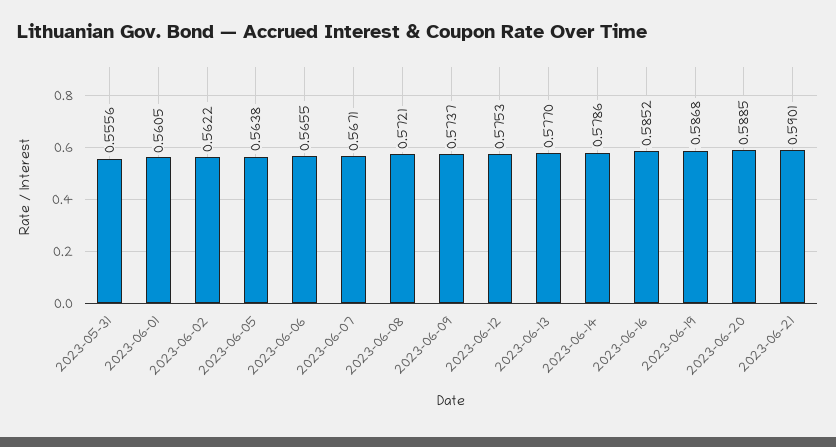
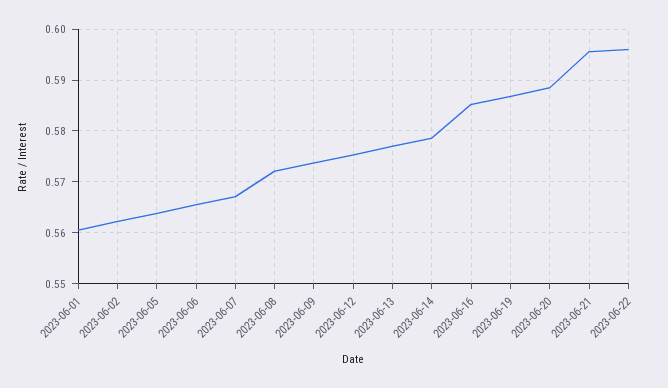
2023-05-31: 0.5556 -> none
2023-06-21: 0.5901 -> 0.596
2023-06-22: none -> 0.596

